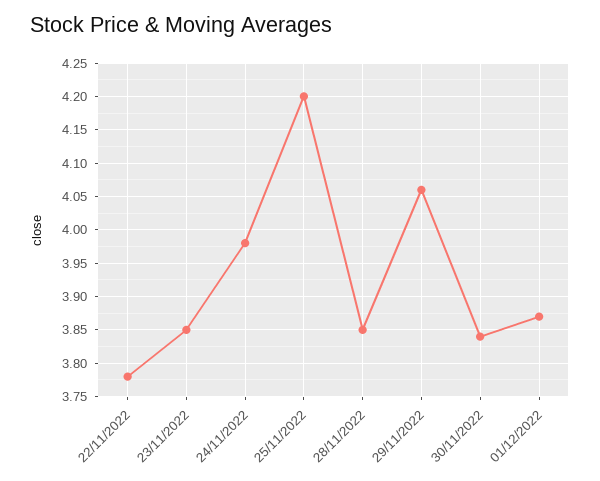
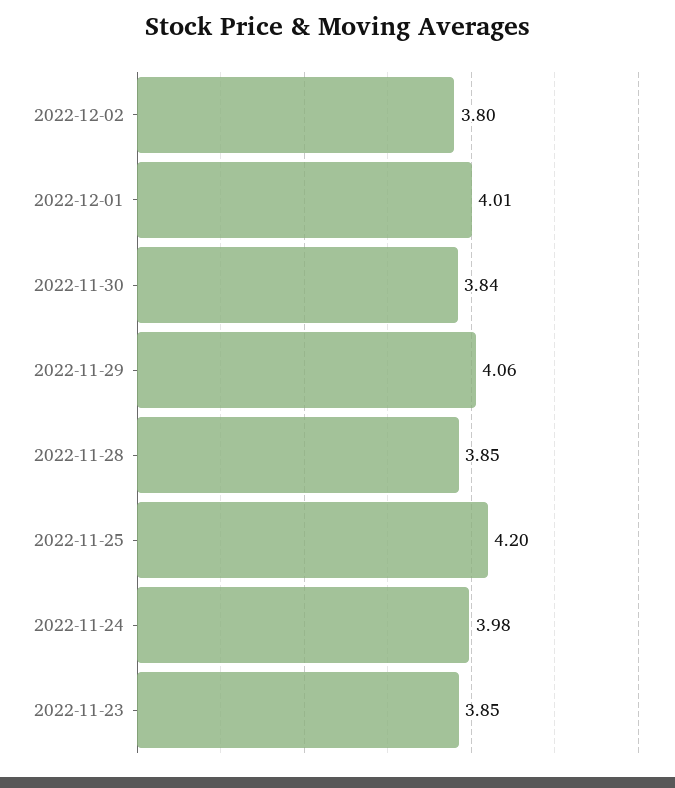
22/11/2022: 3.78 -> none
01/12/2022: 3.87 -> 4.01
2022-12-02: none -> 3.8

